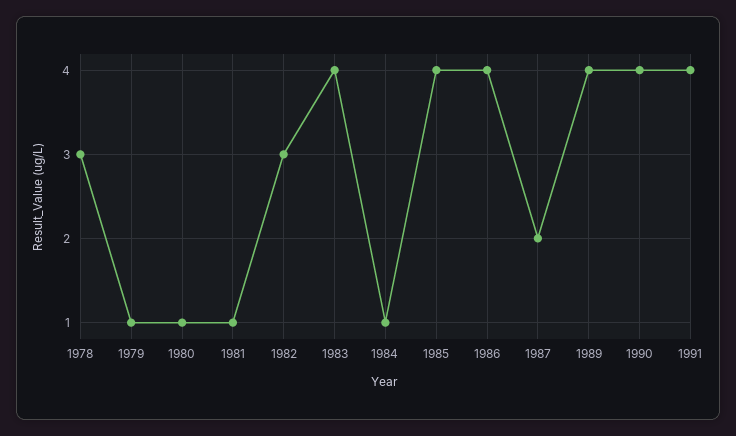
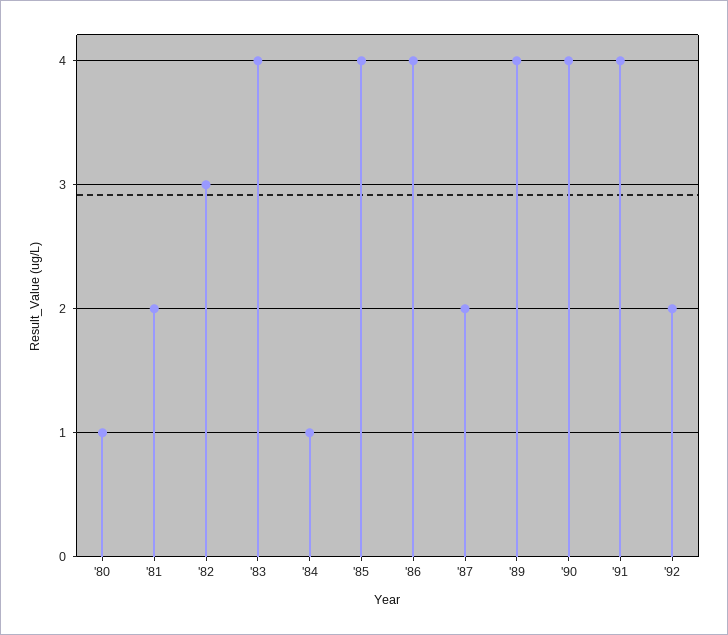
1978: 3 -> none
1979: 1 -> none
1981: 1 -> 2
'92: none -> 2

